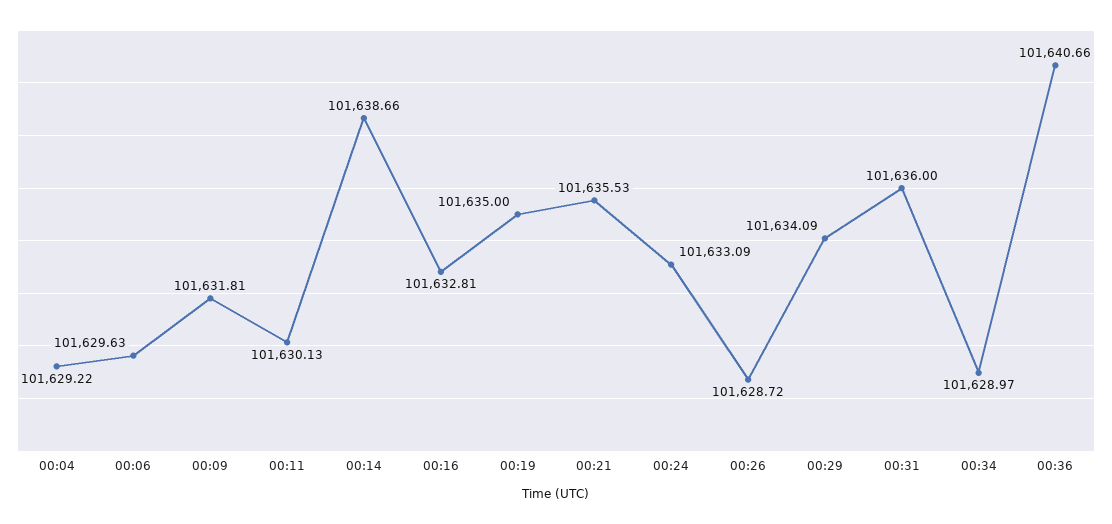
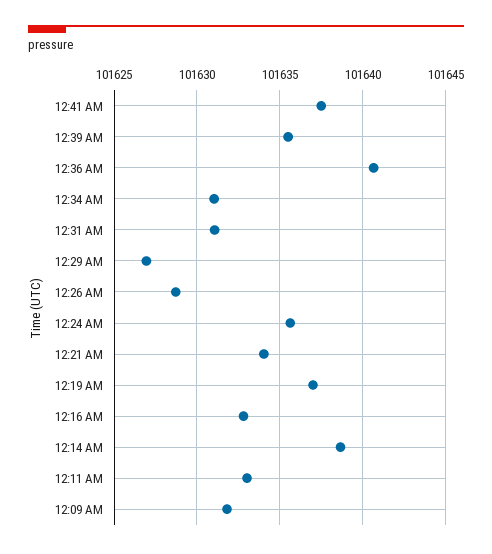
00:04: 101629.22 -> none
00:06: 101629.63 -> none
00:11: 101630.13 -> 101633
00:19: 101635 -> 101637
00:21: 101635.53 -> 101634
00:24: 101633.09 -> 101635.5
00:29: 101634.09 -> 101627
00:31: 101636 -> 101631
00:34: 101628.97 -> 101631
12:41 AM: none -> 101637.5
12:39 AM: none -> 101635.5

